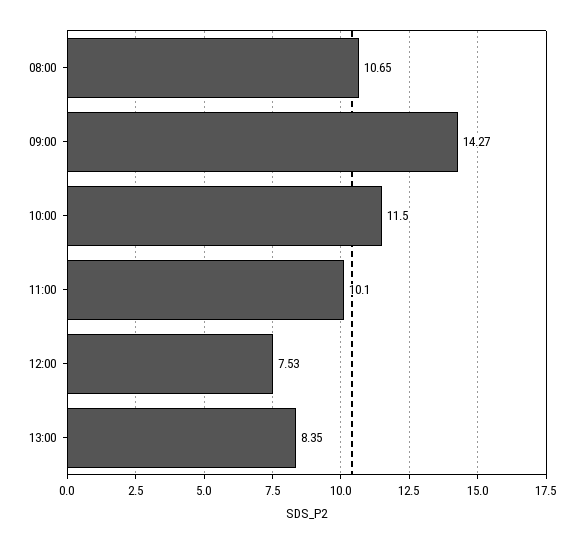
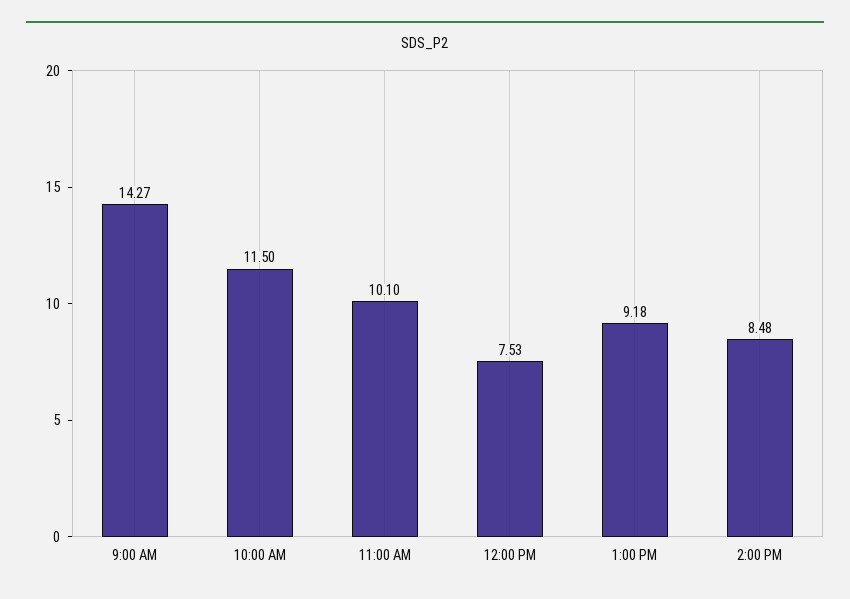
08:00: 10.65 -> none
13:00: 8.35 -> 9.18
2:00 PM: none -> 8.48

